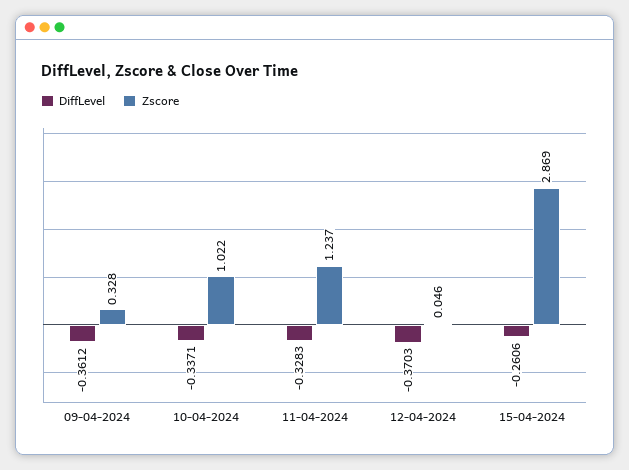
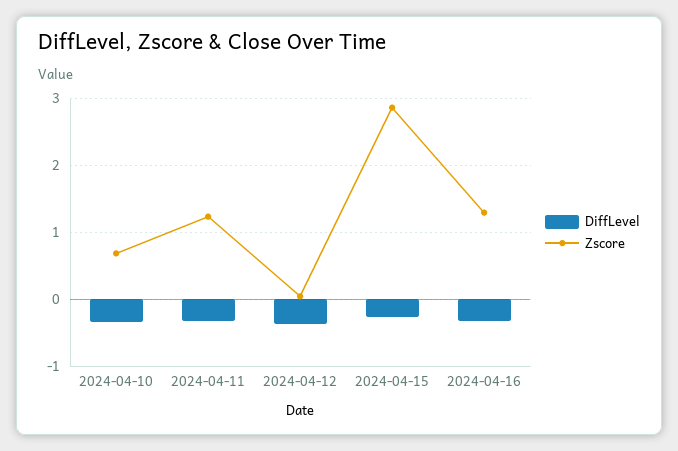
DiffLevel, 09-04-2024: -0.3612 -> none
Zscore, 09-04-2024: 0.328 -> none
Zscore, 10-04-2024: 1.022 -> 0.7
DiffLevel, 2024-04-16: none -> -0.3
Zscore, 2024-04-16: none -> 1.3

